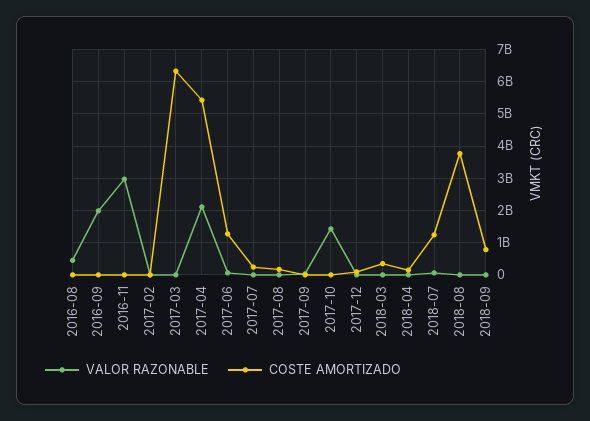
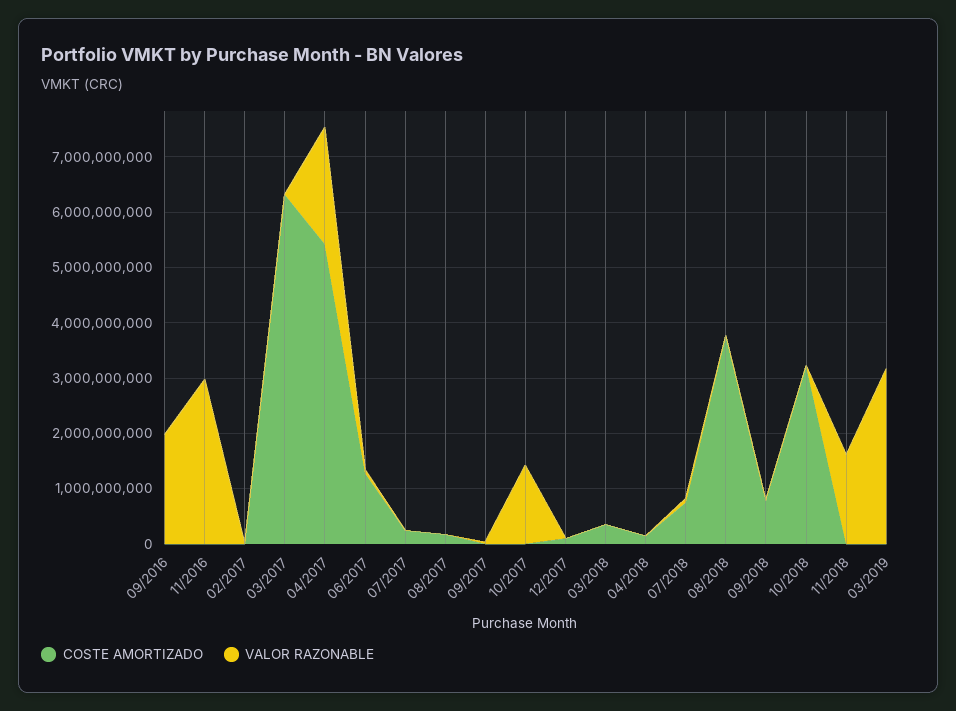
VALOR RAZONABLE, 2016-08: 400000000 -> none
COSTE AMORTIZADO, 2016-08: 0 -> none
COSTE AMORTIZADO, 2018-07: 1200000000 -> 800000000
COSTE AMORTIZADO, 10/2018: none -> 3200000000
VALOR RAZONABLE, 10/2018: none -> 0
COSTE AMORTIZADO, 11/2018: none -> 0
VALOR RAZONABLE, 11/2018: none -> 1600000000
COSTE AMORTIZADO, 03/2019: none -> 0
VALOR RAZONABLE, 03/2019: none -> 3200000000

